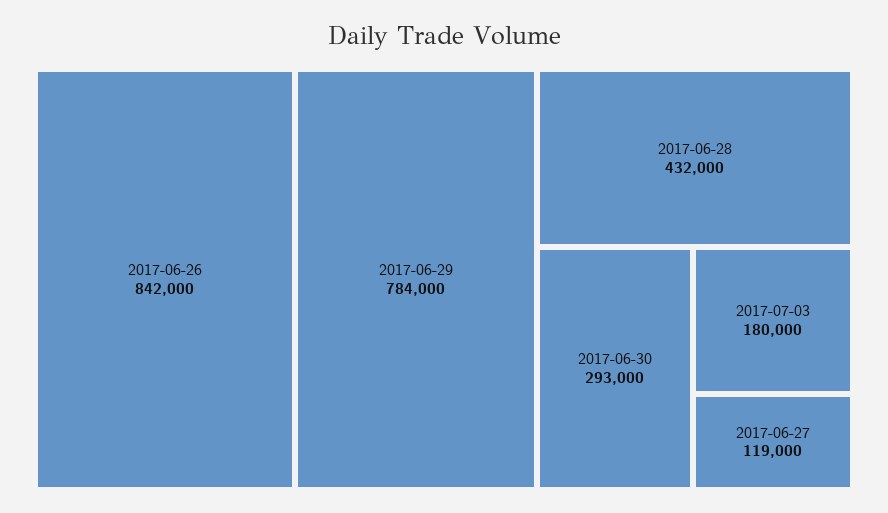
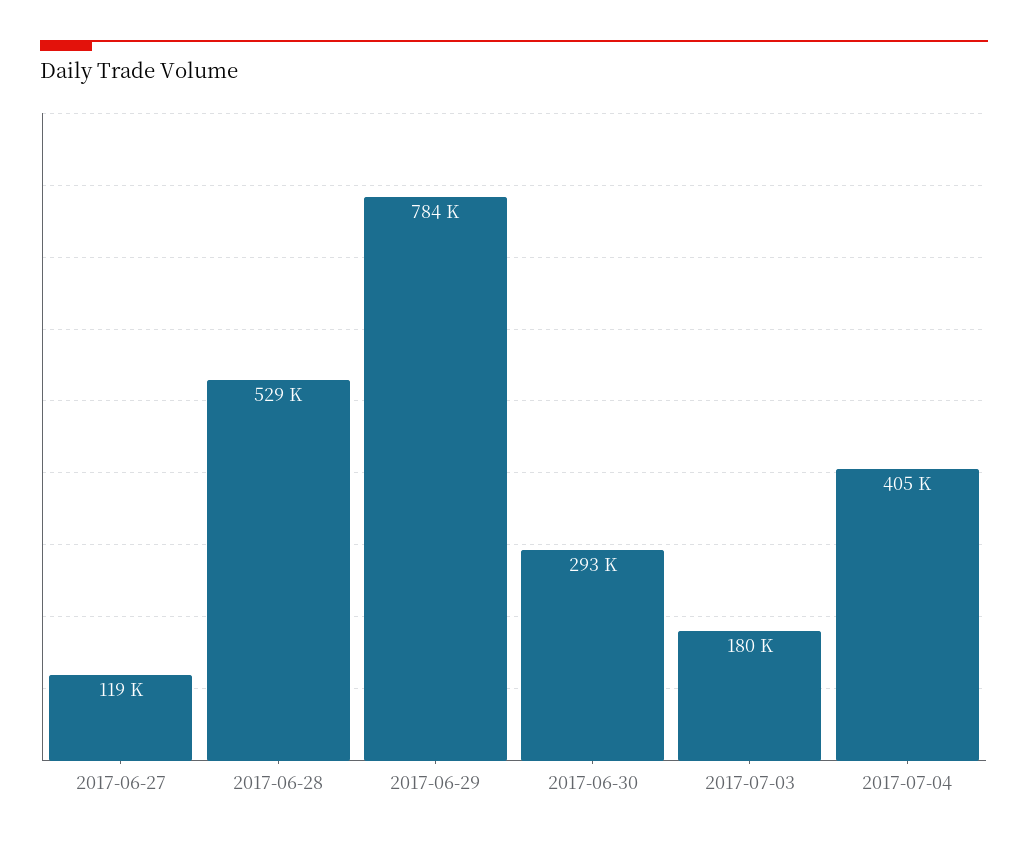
2017-06-26: 842000 -> none
2017-06-28: 432000 -> 529000
2017-07-04: none -> 405000

